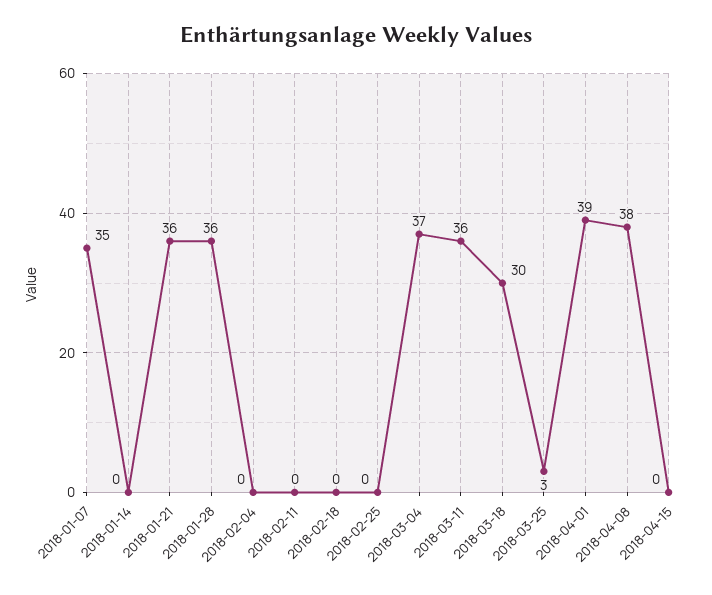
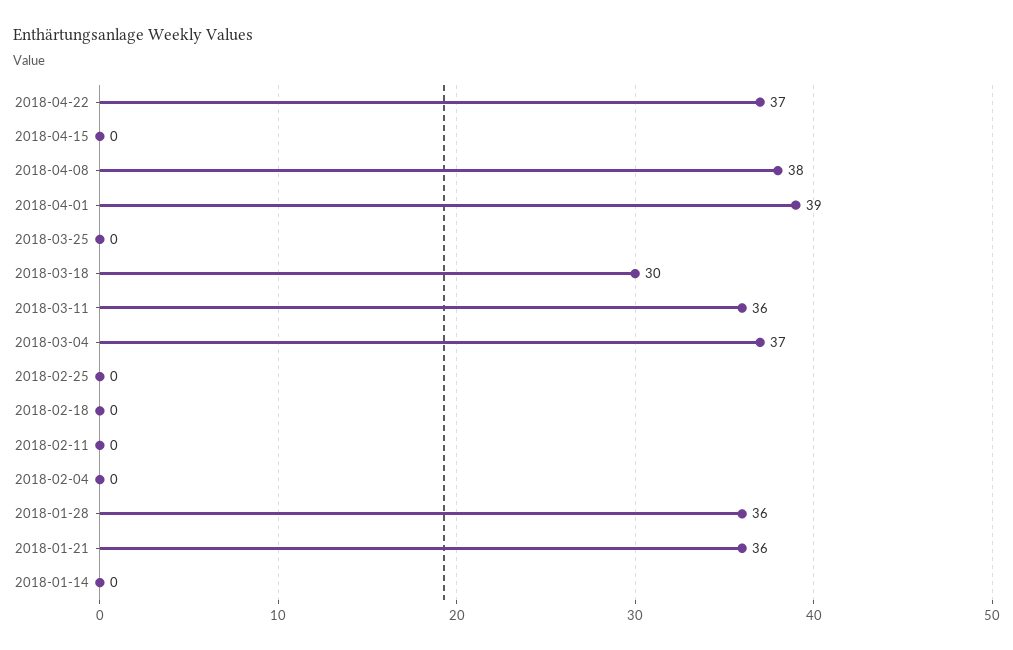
2018-01-07: 35 -> none
2018-03-25: 3 -> 0
2018-04-22: none -> 37

